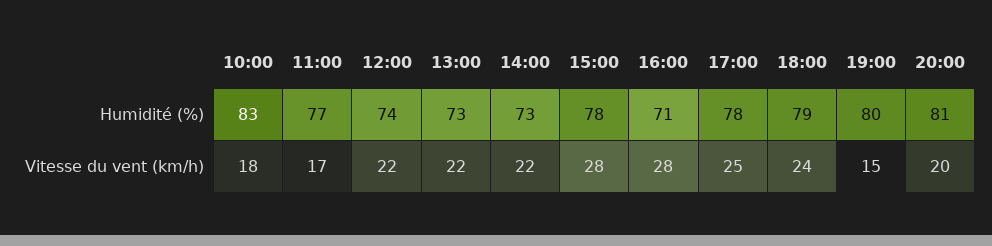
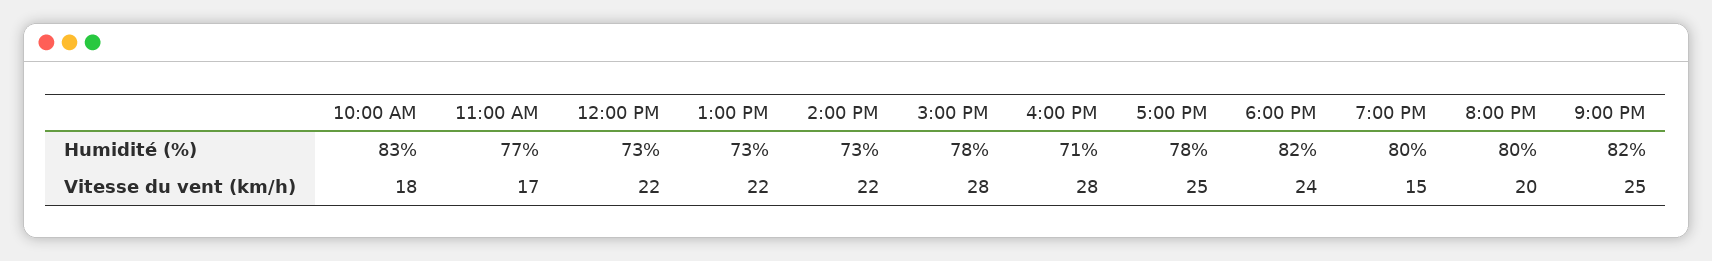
12:00, Humidité (%): 74 -> 73
18:00, Humidité (%): 79 -> 82
20:00, Humidité (%): 81 -> 80
9:00 PM, Humidité (%): none -> 82
9:00 PM, Vitesse du vent (km/h): none -> 25

